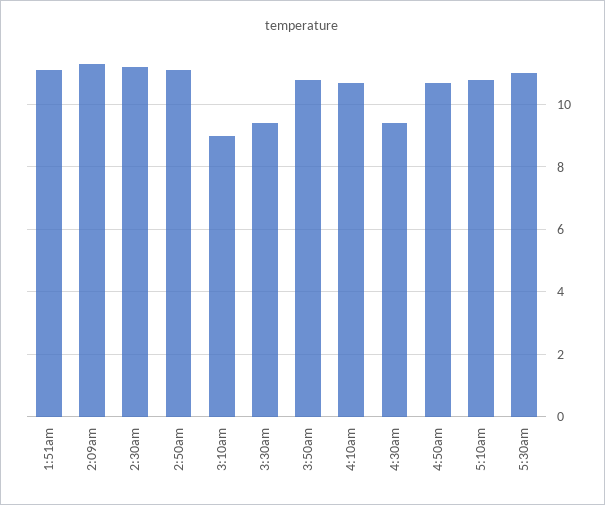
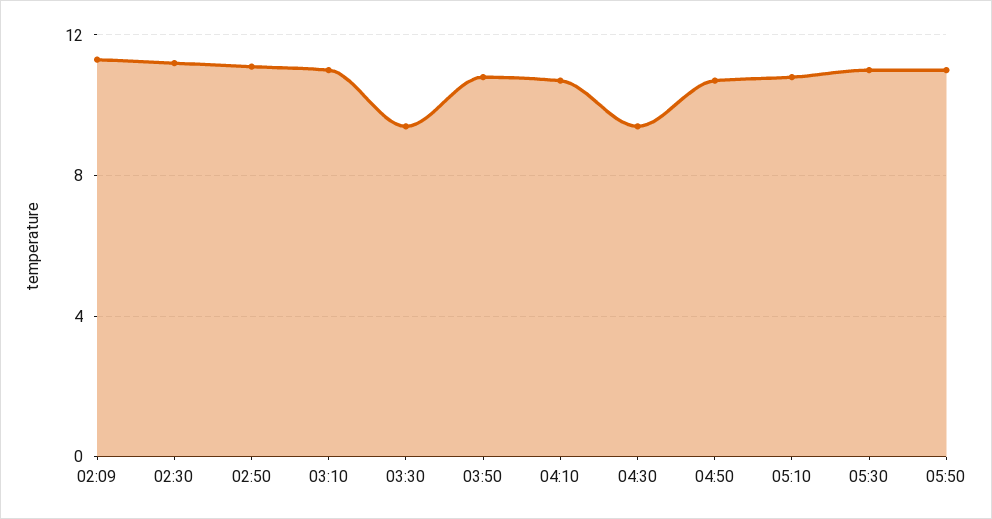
1:51am: 11 -> none
3:10am: 9 -> 11
05:50: none -> 11

